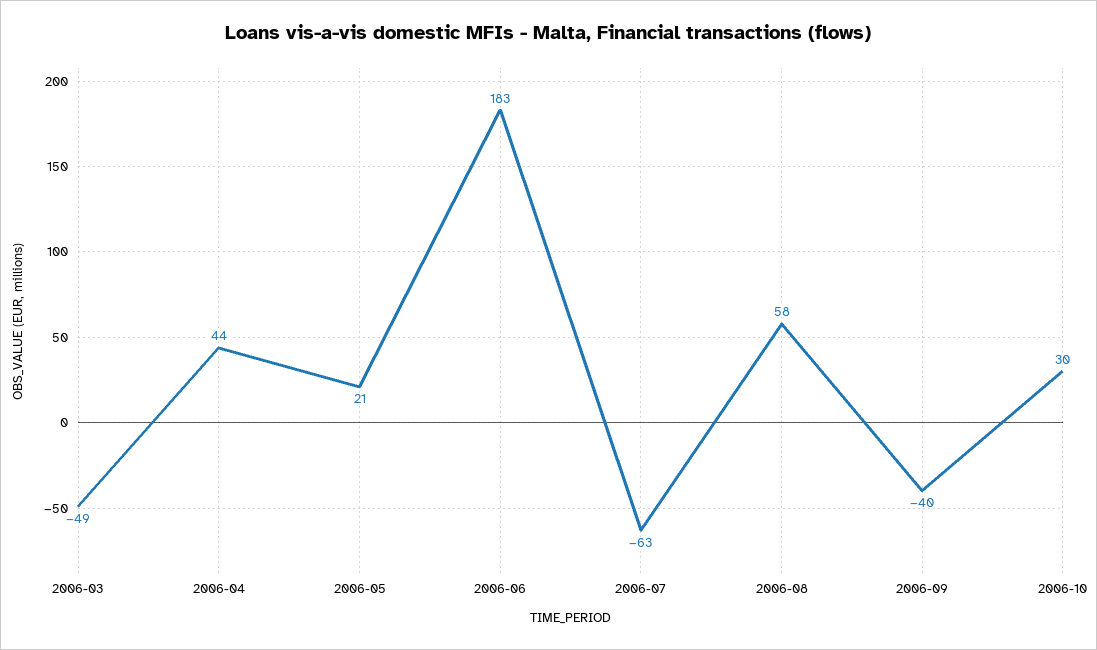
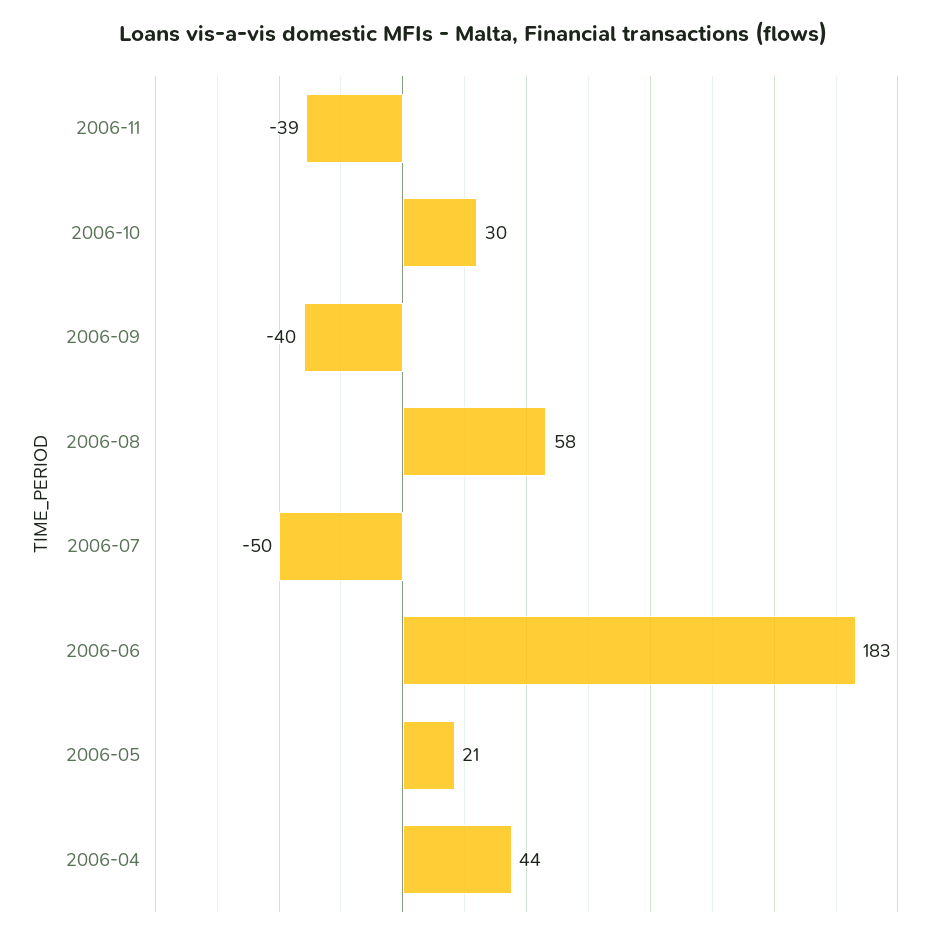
2006-03: -49 -> none
2006-07: -63 -> -50
2006-11: none -> -39

